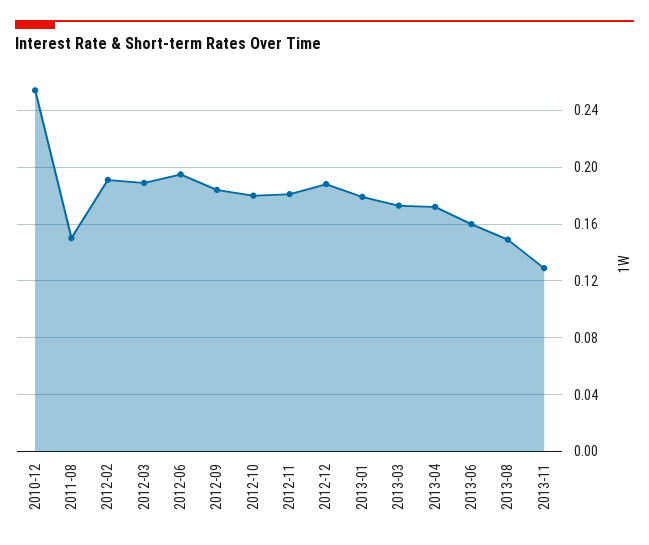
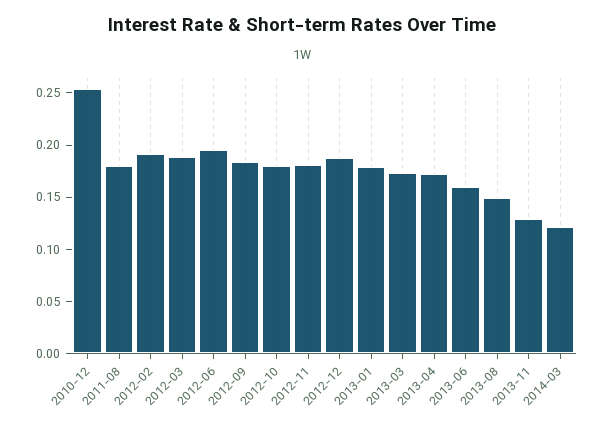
2011-08: 0.15 -> 0.18
2014-03: none -> 0.12

